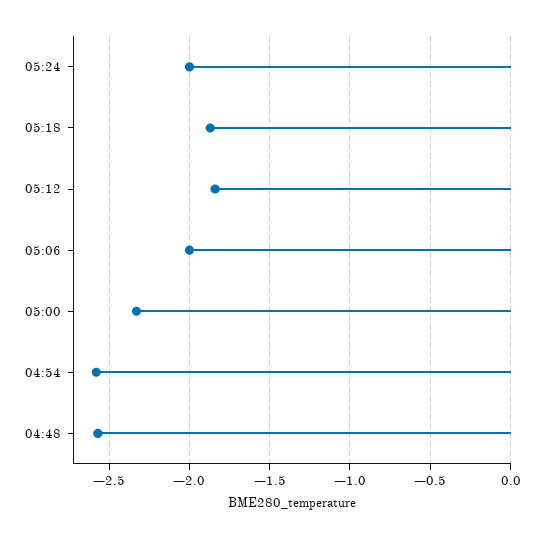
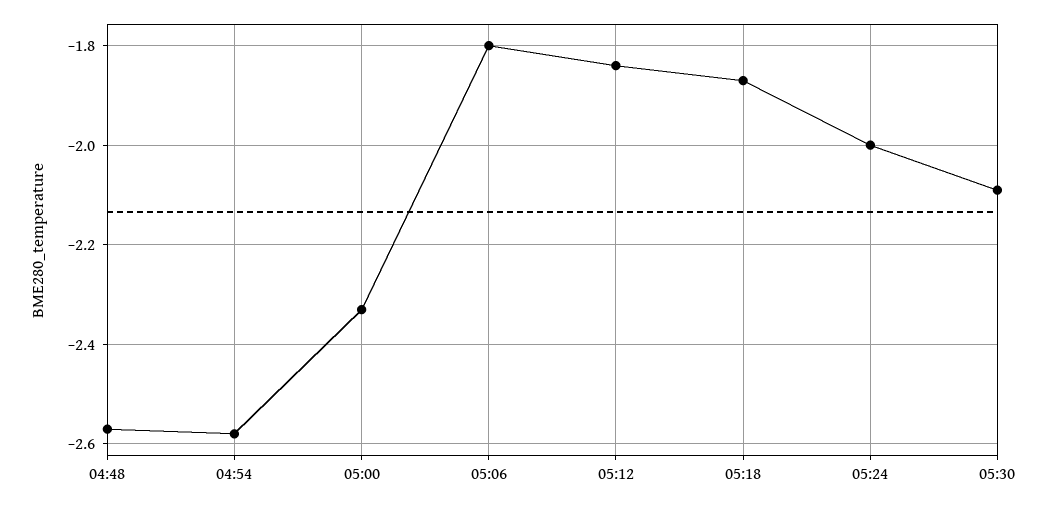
05:06: -2 -> -1.8
05:30: none -> -2.1

